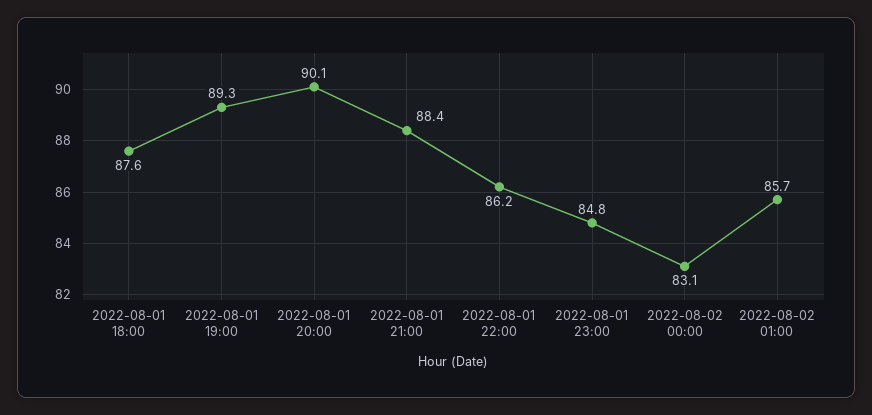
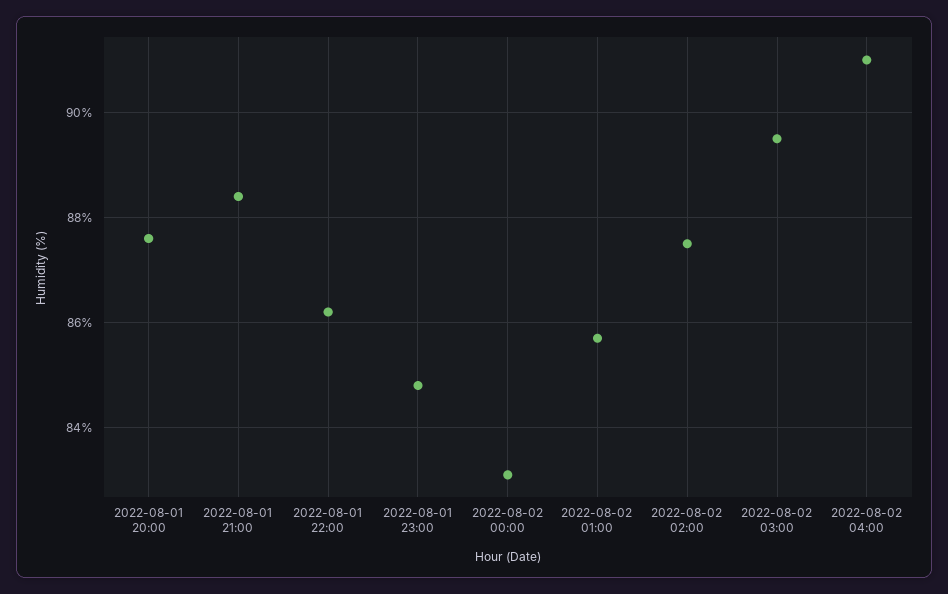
2022-08-01 18:00: 87.6 -> none
2022-08-01 19:00: 89.3 -> none
2022-08-01 20:00: 90.1 -> 87.5
2022-08-02 02:00: none -> 87.5
2022-08-02 03:00: none -> 89.5
2022-08-02 04:00: none -> 91

